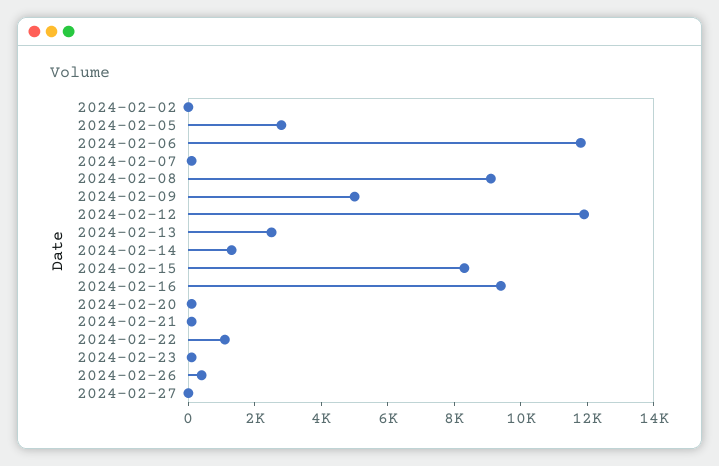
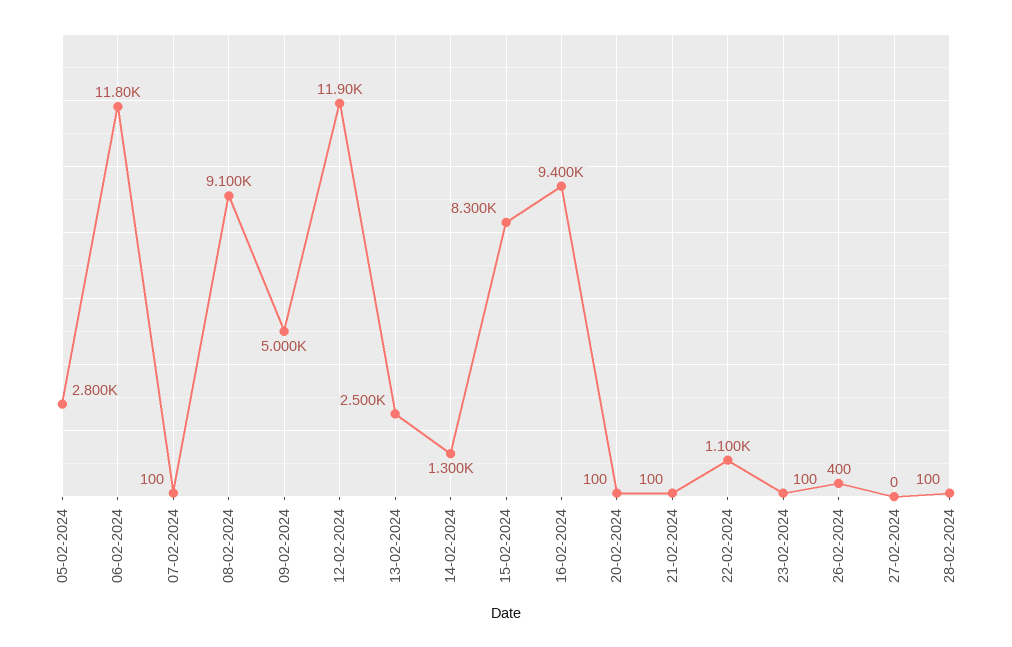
2024-02-02: 0 -> none
28-02-2024: none -> 100

